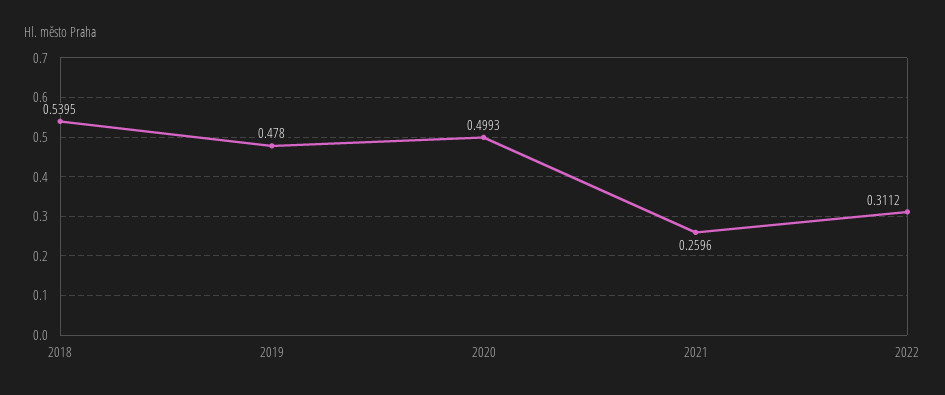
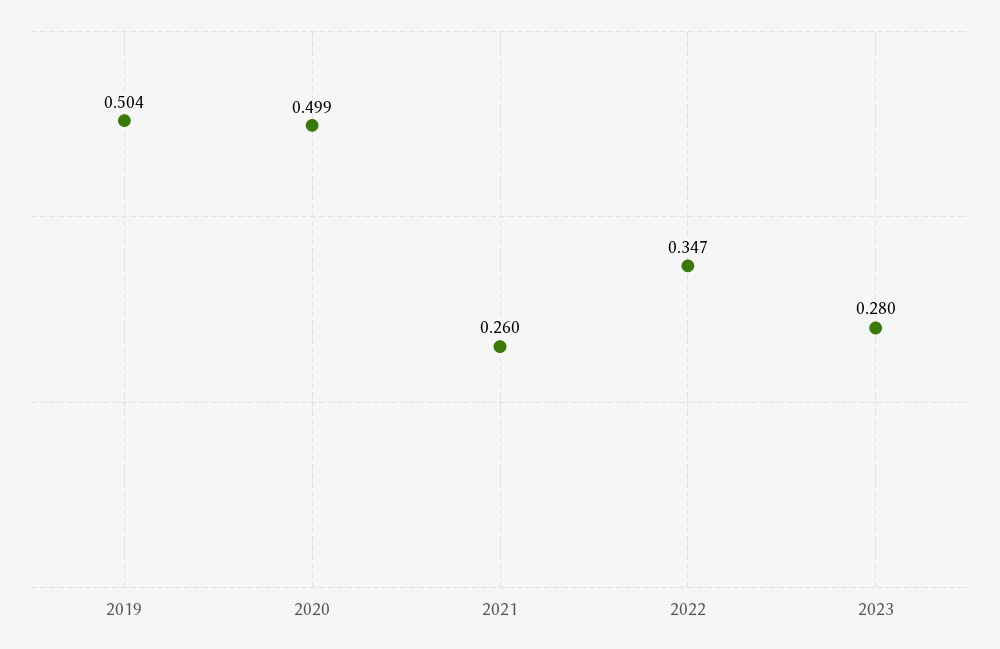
2018: 0.5395 -> none
2019: 0.478 -> 0.504
2022: 0.3112 -> 0.347
2023: none -> 0.28

